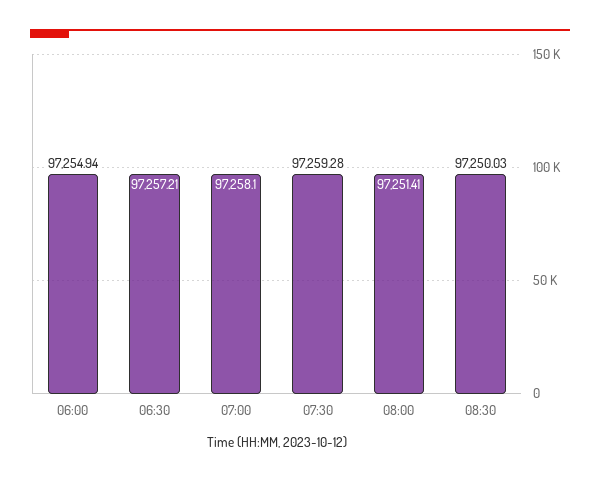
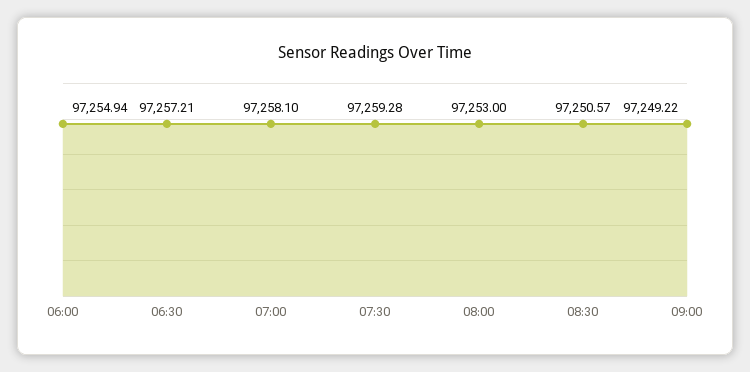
08:00: 97251.41 -> 97253
08:30: 97250.03 -> 97250.57
09:00: none -> 97249.22

